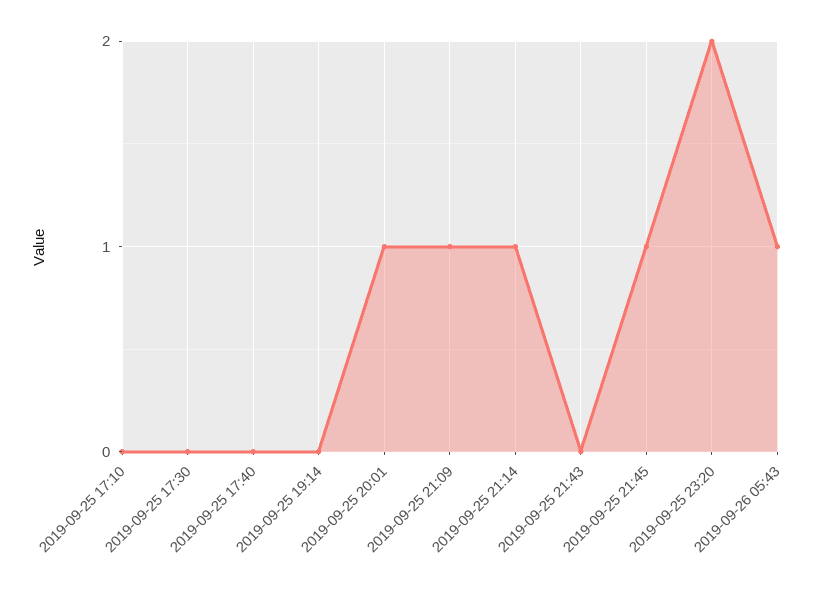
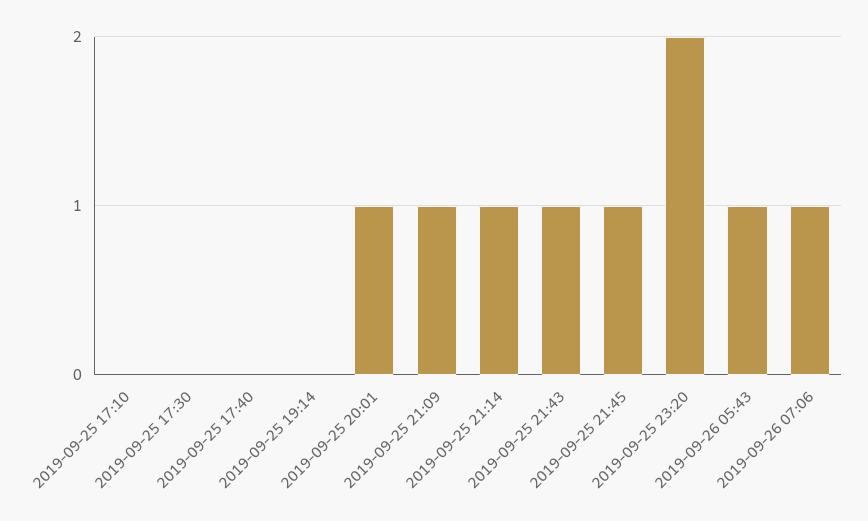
2019-09-25 21:43: 0 -> 1
2019-09-26 07:06: none -> 1

